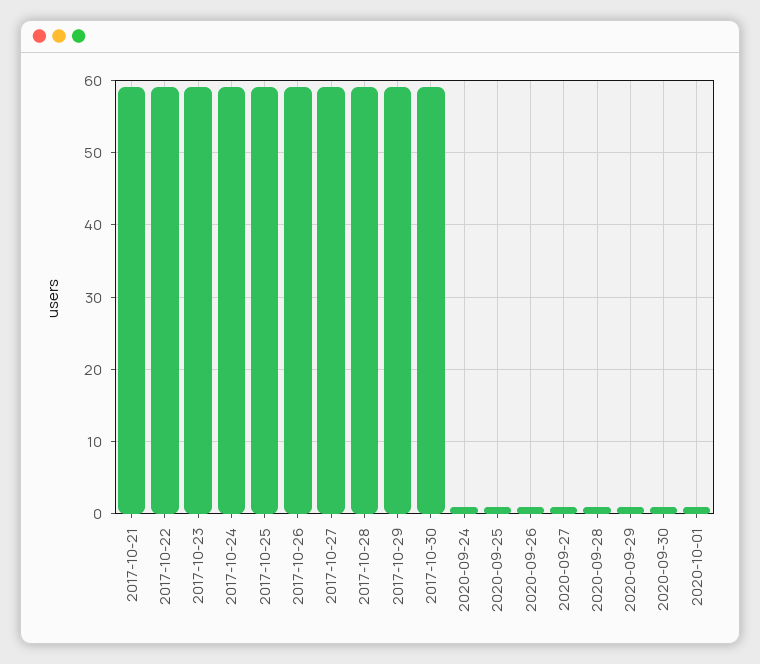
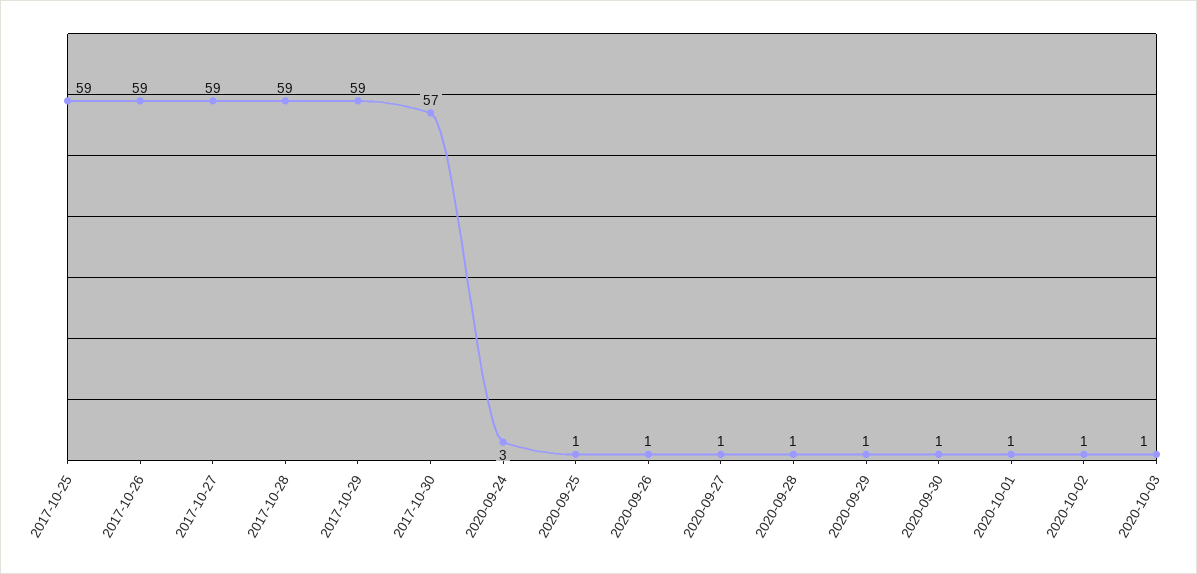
2017-10-21: 59 -> none
2017-10-22: 59 -> none
2017-10-23: 59 -> none
2017-10-24: 59 -> none
2017-10-30: 59 -> 57
2020-09-24: 1 -> 3
2020-10-02: none -> 1
2020-10-03: none -> 1

